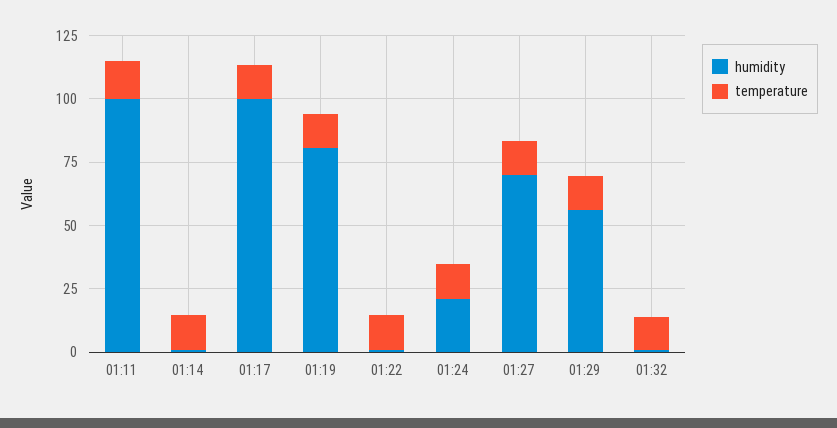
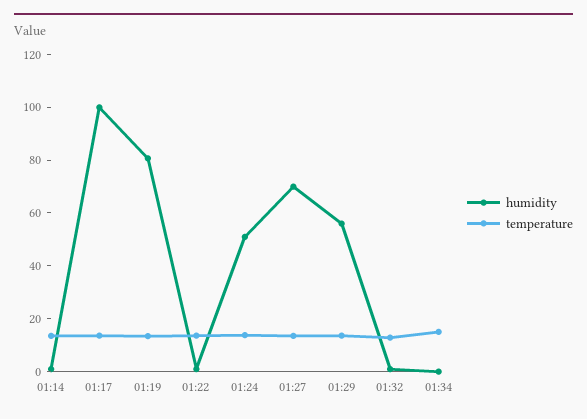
humidity, 01:11: 100 -> none
temperature, 01:11: 15 -> none
humidity, 01:24: 20 -> 50
humidity, 01:34: none -> 0
temperature, 01:34: none -> 15

